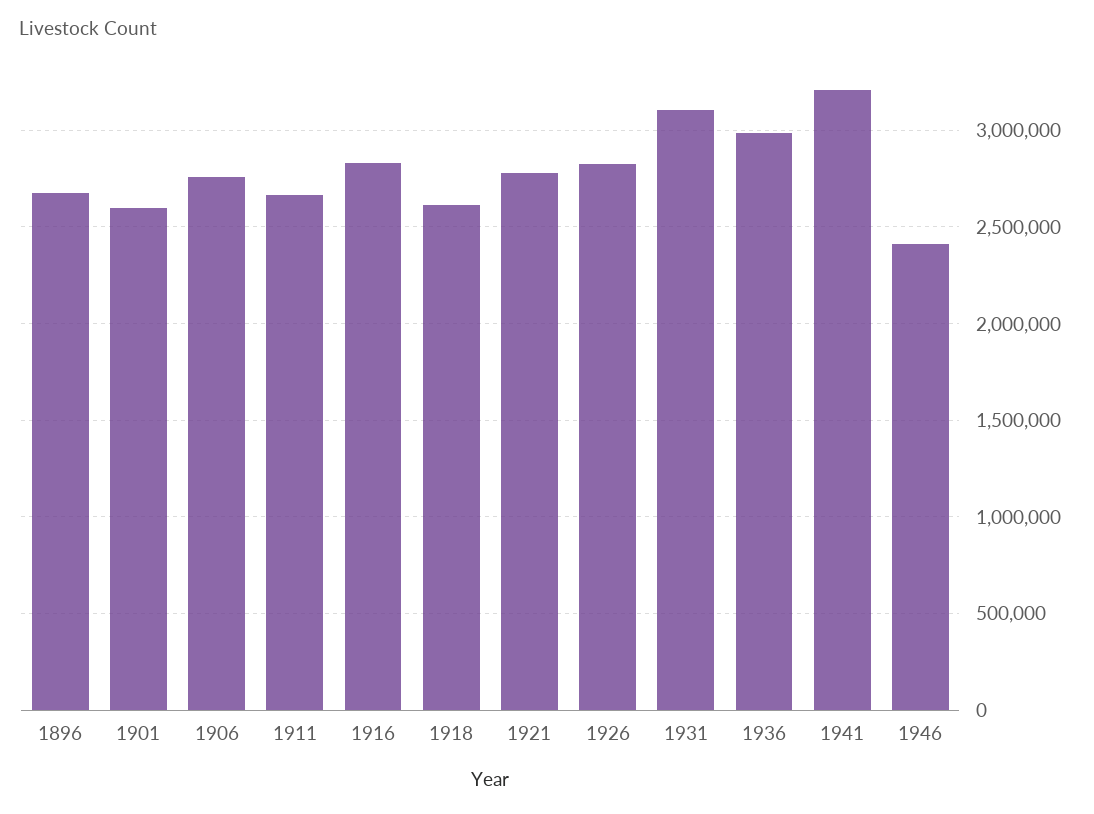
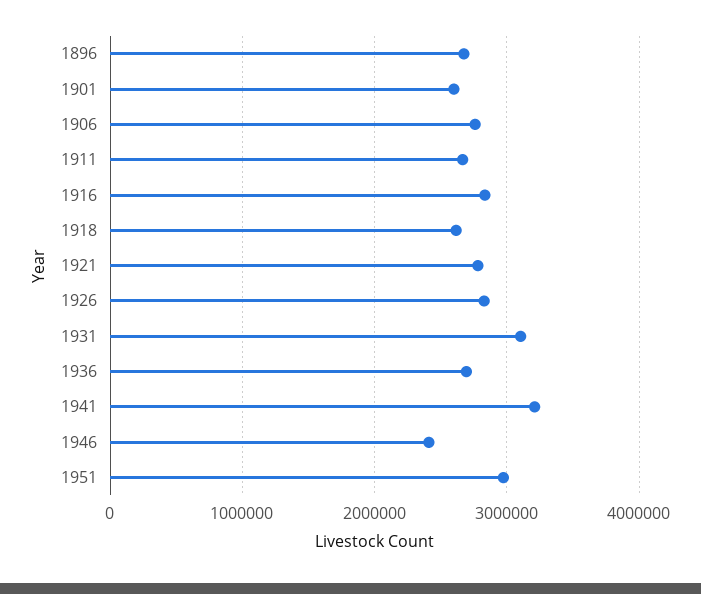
1936: 3000000 -> 2700000
1951: none -> 3000000

